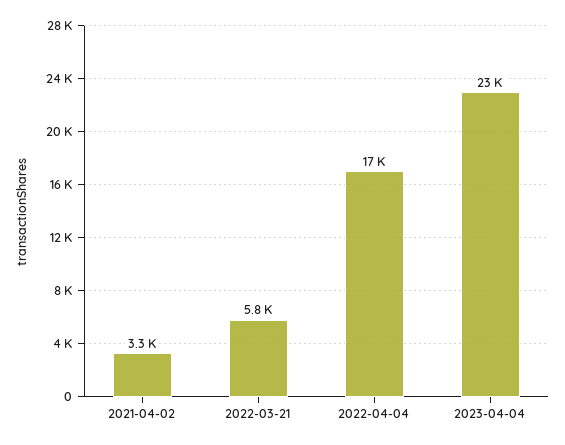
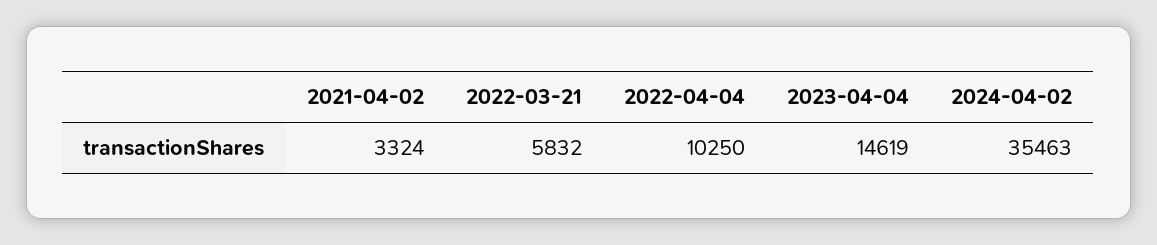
2022-04-04: 17000 -> 10250
2023-04-04: 23000 -> 14619
2024-04-02: none -> 35463

